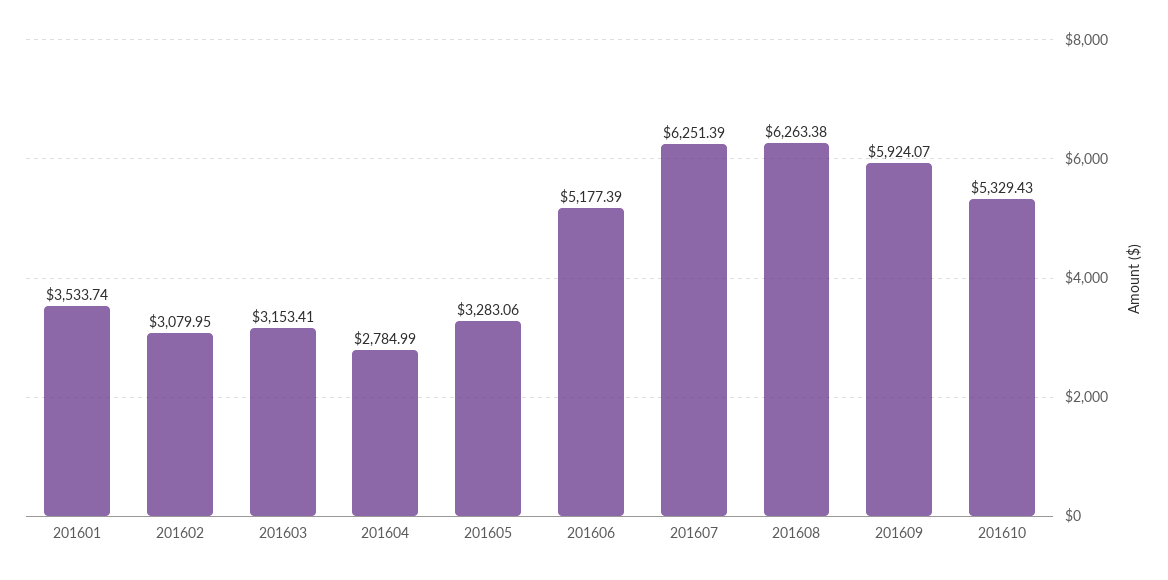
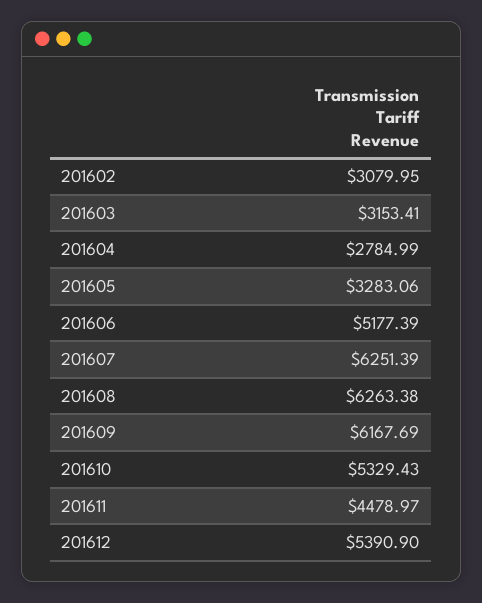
201601: 3533.74 -> none
201609: 5924.07 -> 6167.69
201611: none -> 4478.97
201612: none -> 5390.9

